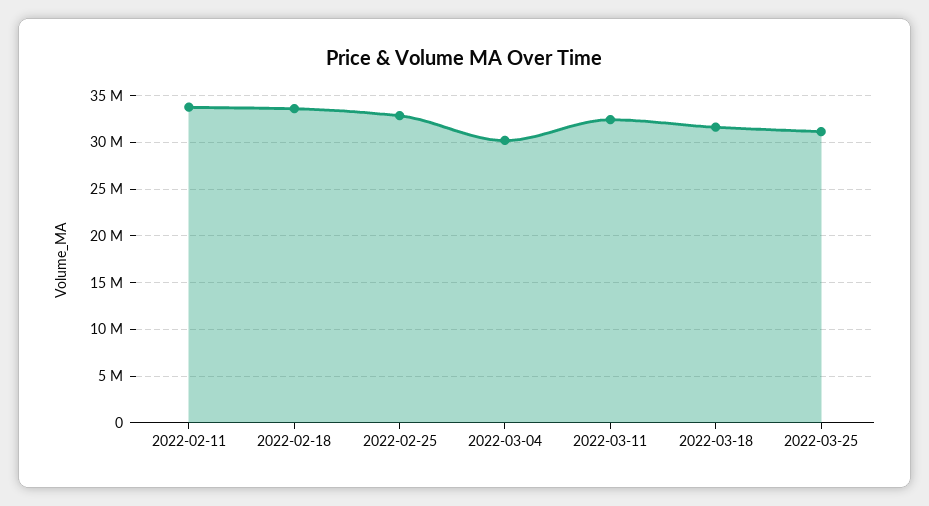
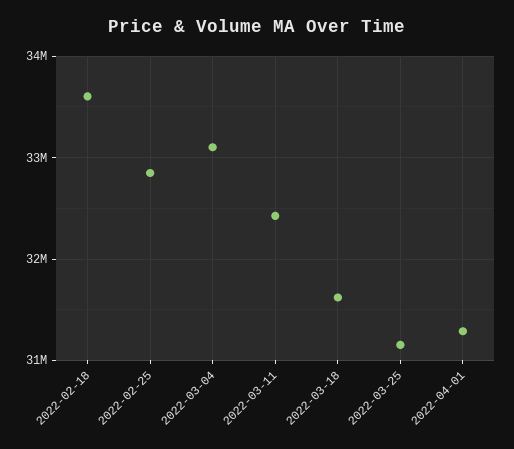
2022-02-11: 34000000 -> none
2022-03-04: 30000000 -> 33100000
2022-04-01: none -> 31300000

